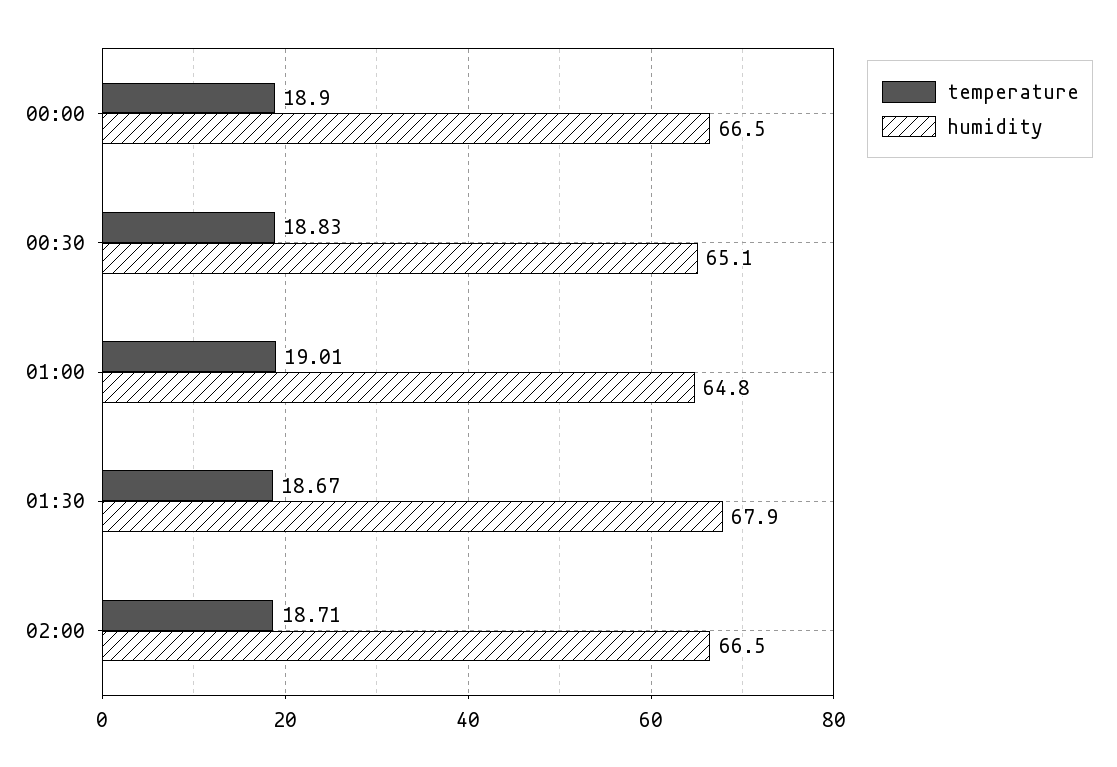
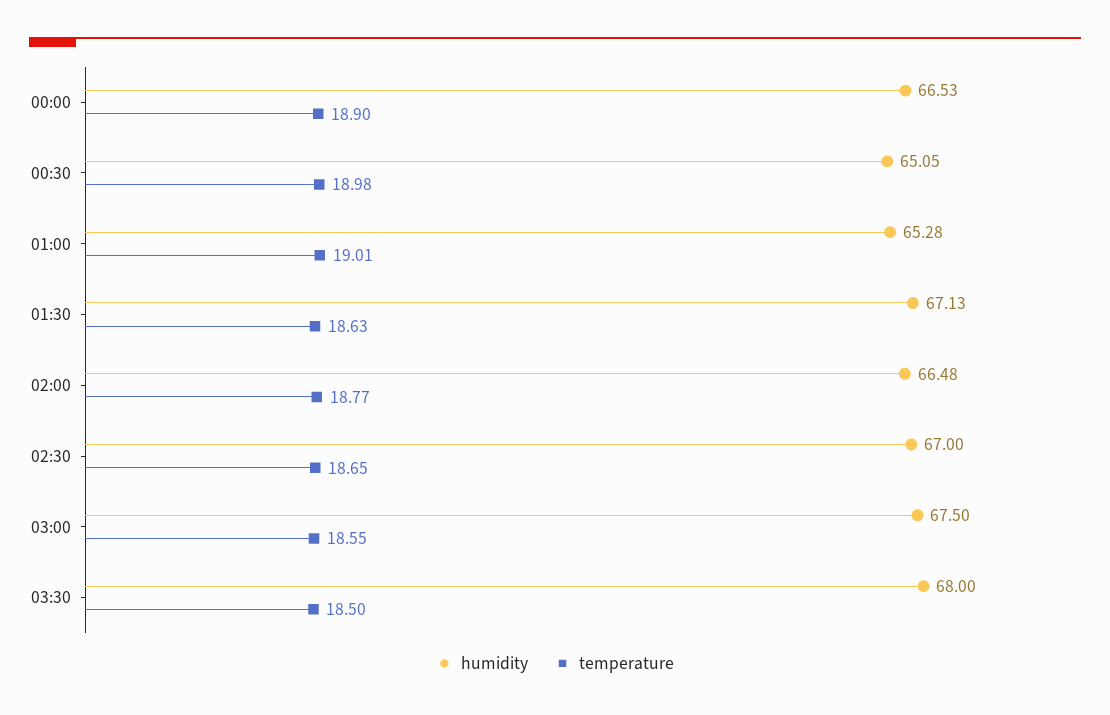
temperature, 00:30: 18.83 -> 18.98
humidity, 01:00: 64.8 -> 65.28
temperature, 01:30: 18.67 -> 18.63
humidity, 01:30: 67.9 -> 67.13
temperature, 02:00: 18.71 -> 18.77
humidity, 02:30: none -> 67
temperature, 02:30: none -> 18.65
humidity, 03:00: none -> 67.5
temperature, 03:00: none -> 18.55
humidity, 03:30: none -> 68
temperature, 03:30: none -> 18.5

